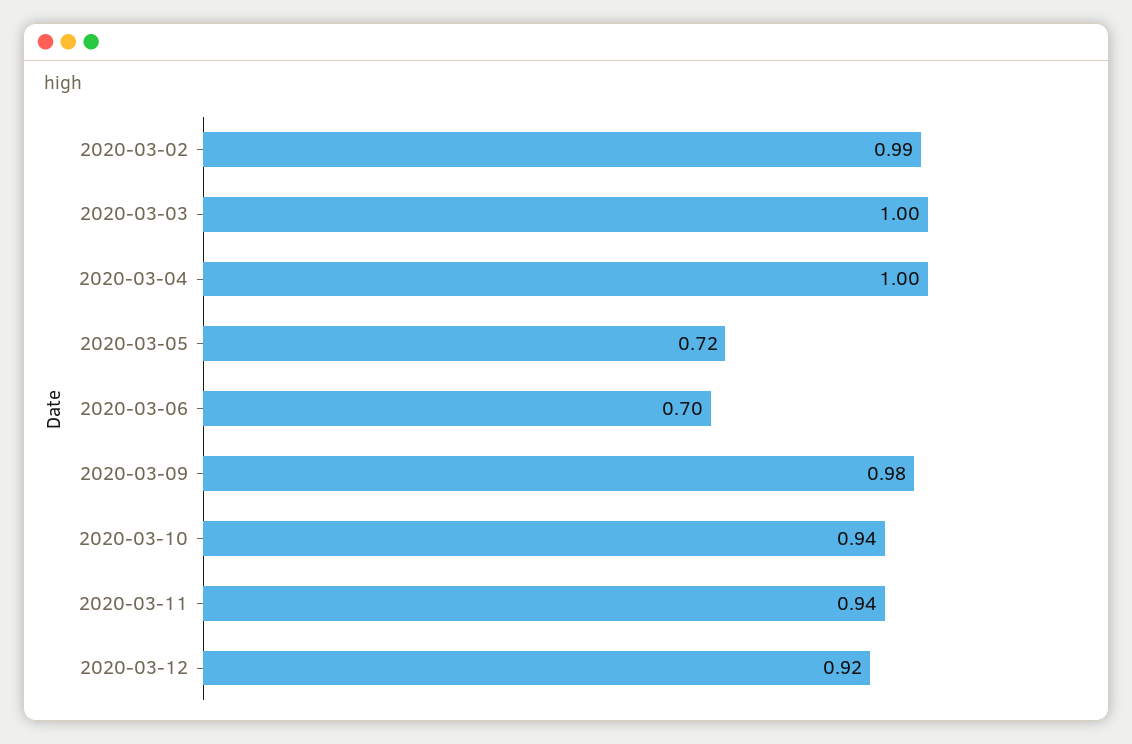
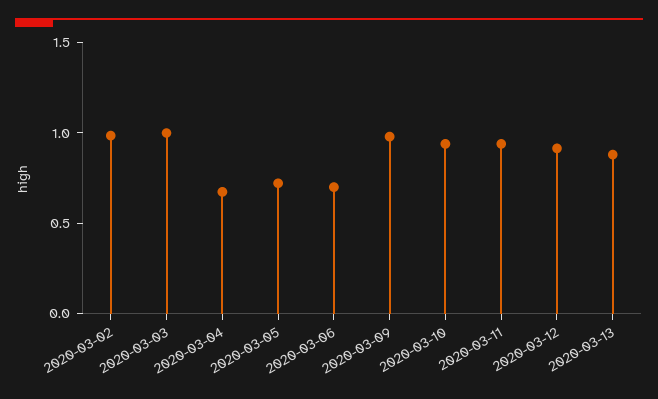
2020-03-04: 1 -> 0.7
2020-03-13: none -> 0.9

